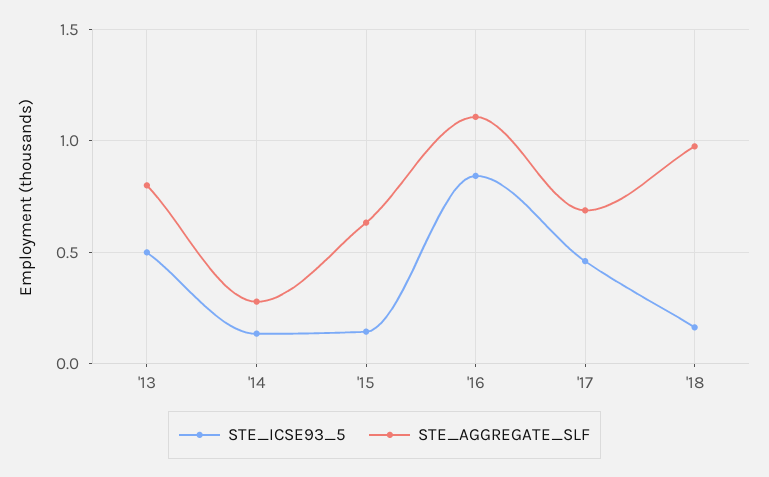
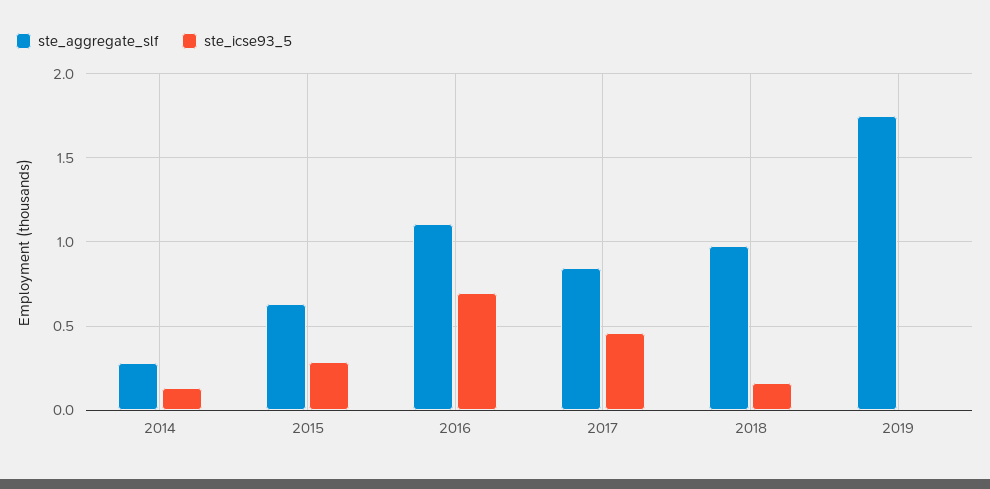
STE_ICSE93_5, '13: 0.5 -> none
STE_AGGREGATE_SLF, '13: 0.8 -> none
STE_ICSE93_5, '15: 0.15 -> 0.3
STE_ICSE93_5, '16: 0.85 -> 0.7
STE_AGGREGATE_SLF, '17: 0.7 -> 0.85
STE_AGGREGATE_SLF, 2019: none -> 1.75
STE_ICSE93_5, 2019: none -> 0

